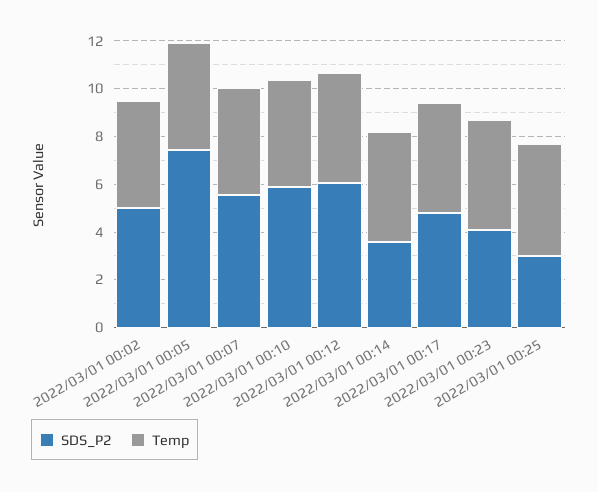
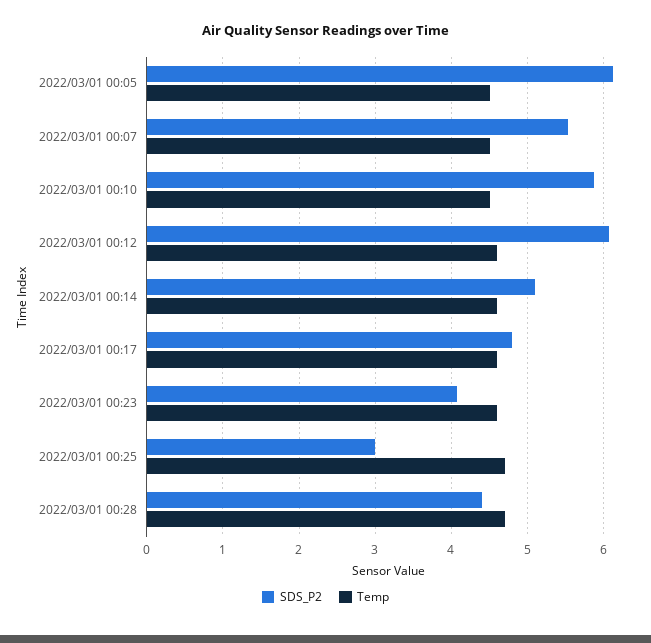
SDS_P2, 2022/03/01 00:02: 5 -> none
Temp, 2022/03/01 00:02: 4.5 -> none
SDS_P2, 2022/03/01 00:05: 7.5 -> 6.1
SDS_P2, 2022/03/01 00:14: 3.5 -> 5.1
SDS_P2, 2022/03/01 00:28: none -> 4.4
Temp, 2022/03/01 00:28: none -> 4.7

